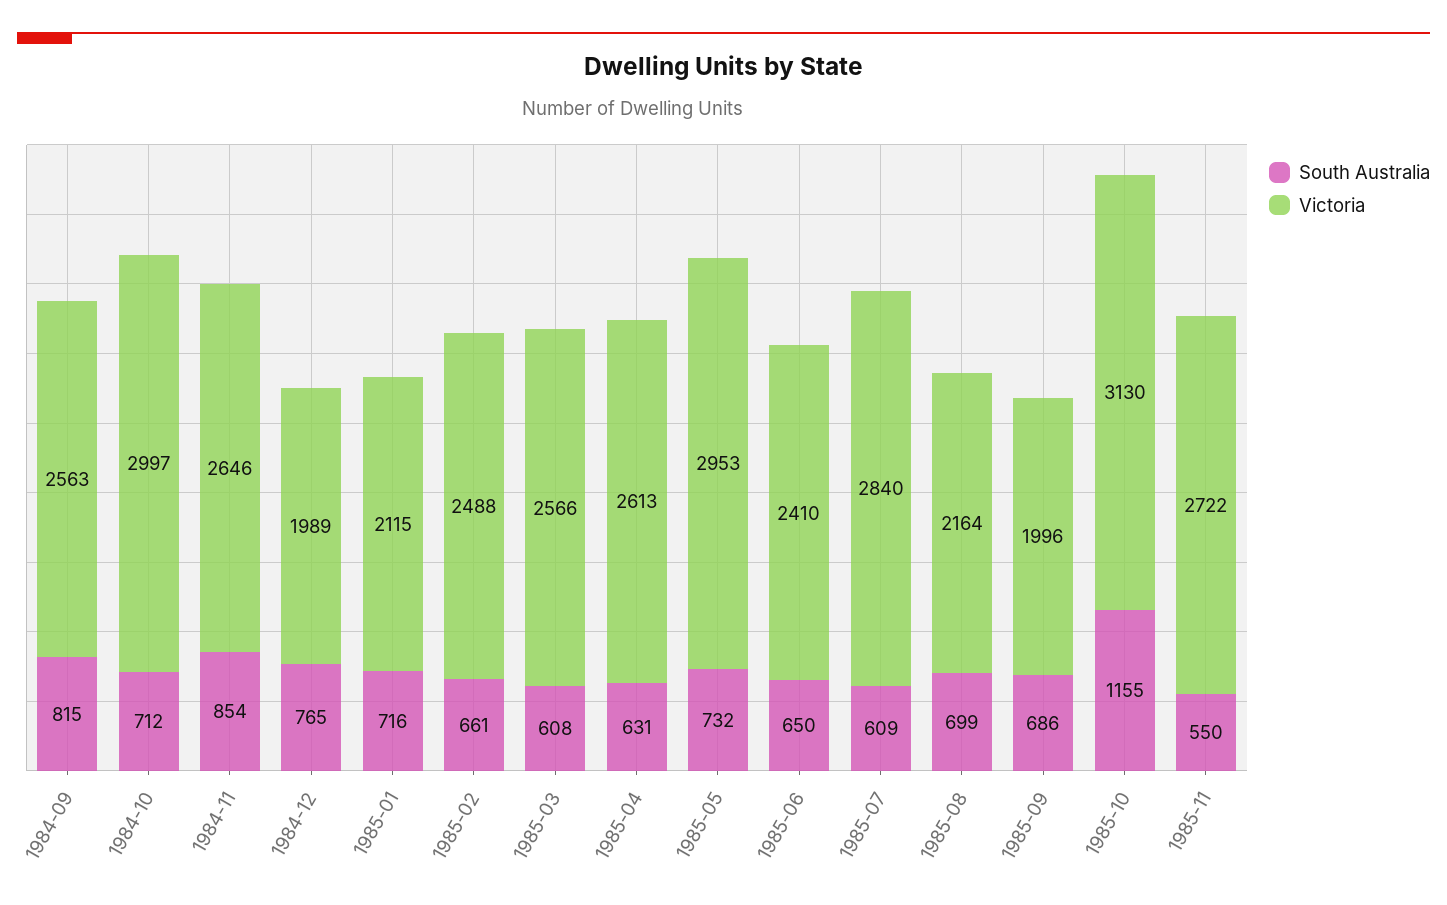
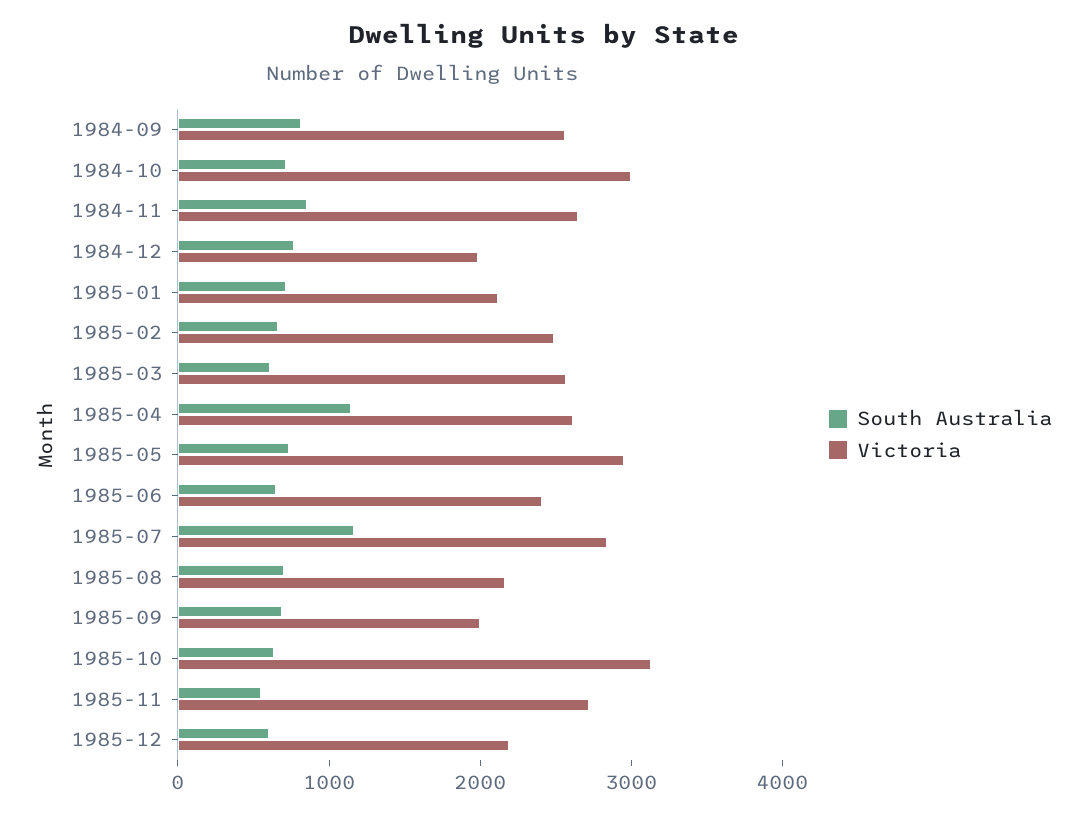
South Australia, 1985-04: 631 -> 1200
South Australia, 1985-07: 609 -> 1200
South Australia, 1985-10: 1155 -> 600
South Australia, 1985-12: none -> 600
Victoria, 1985-12: none -> 2200

